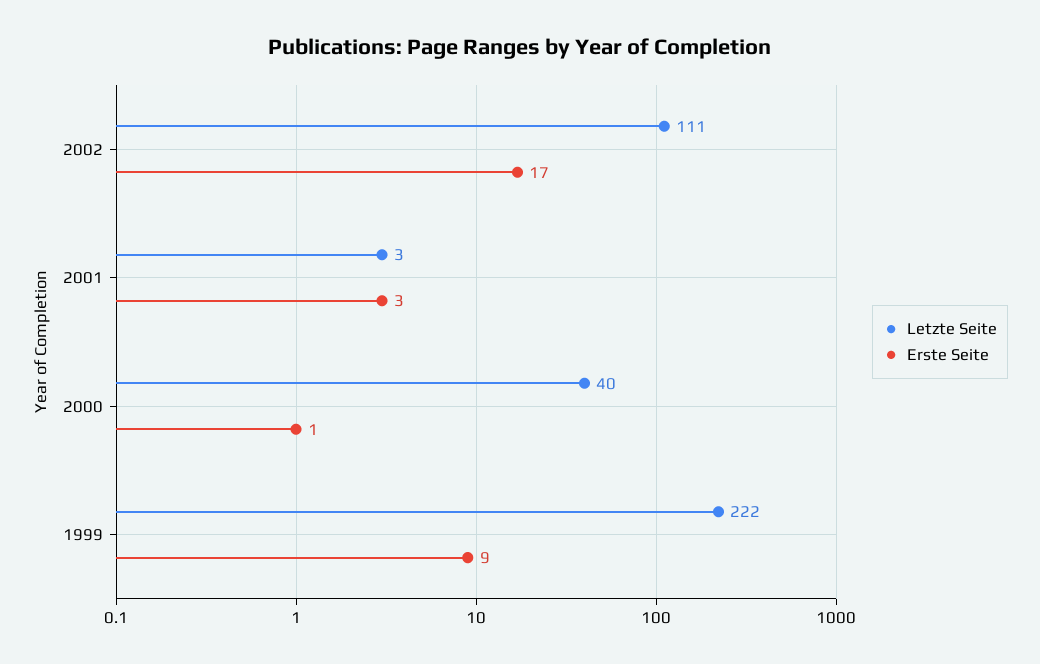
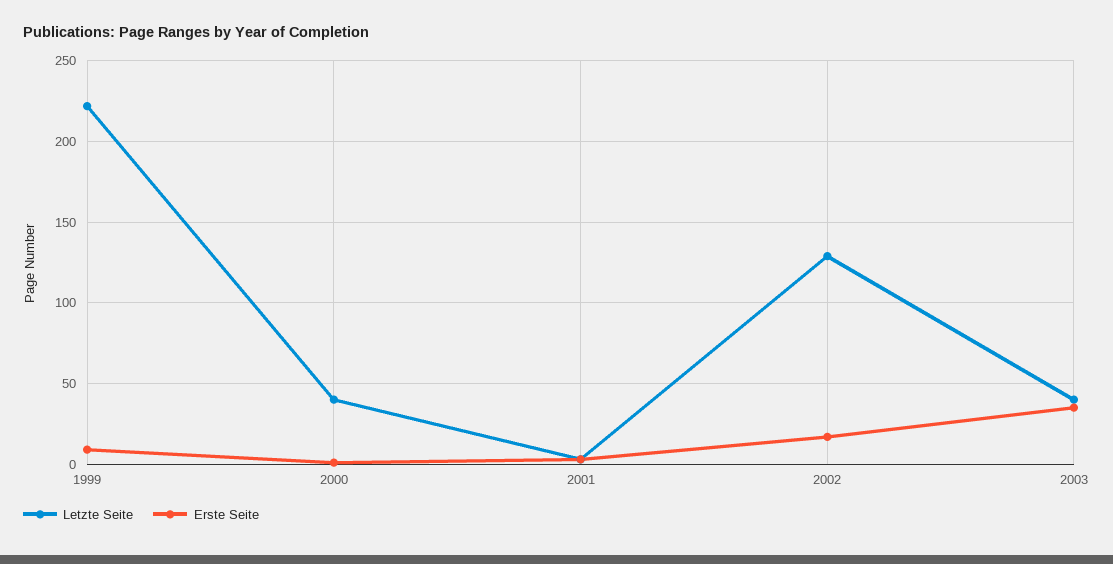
Letzte Seite, 2002: 111 -> 130
Letzte Seite, 2003: none -> 40
Erste Seite, 2003: none -> 35

